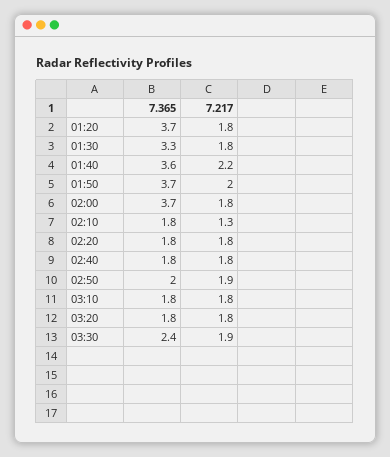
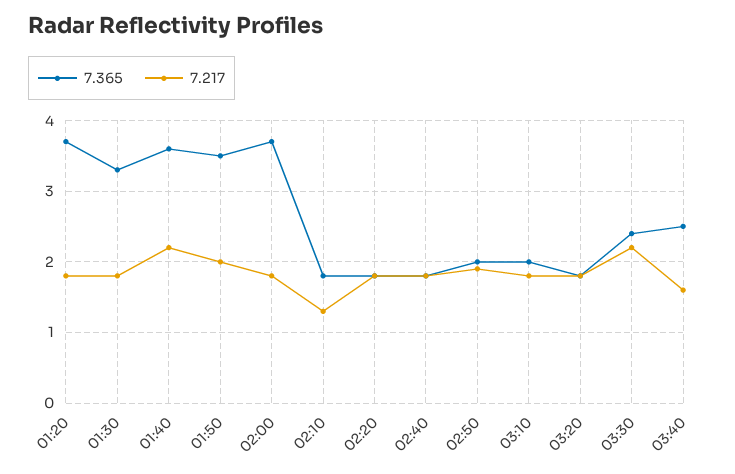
7.365, 01:50: 3.7 -> 3.5
7.365, 03:10: 1.8 -> 2
7.217, 03:30: 1.9 -> 2.2
7.365, 03:40: none -> 2.5
7.217, 03:40: none -> 1.6

